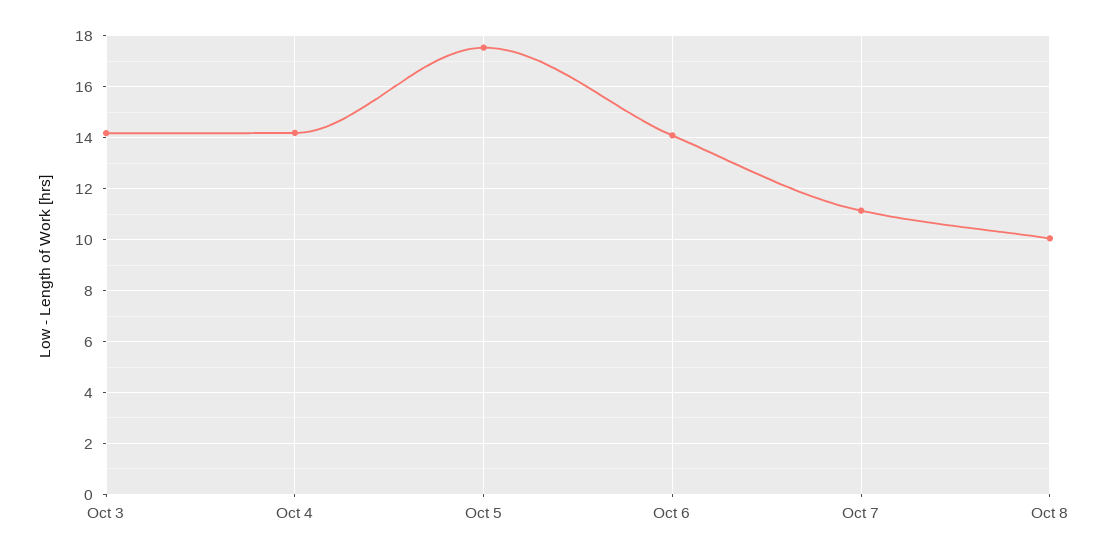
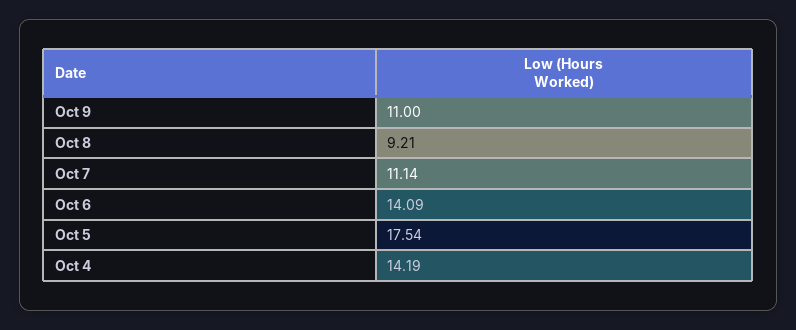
Oct 3: 14.25 -> none
Oct 8: 10 -> 9.21
Oct 9: none -> 11

